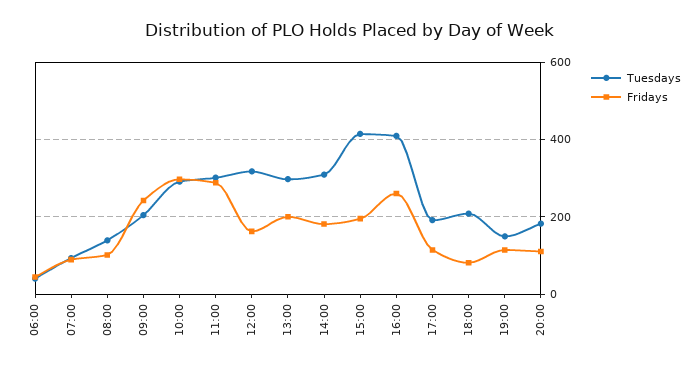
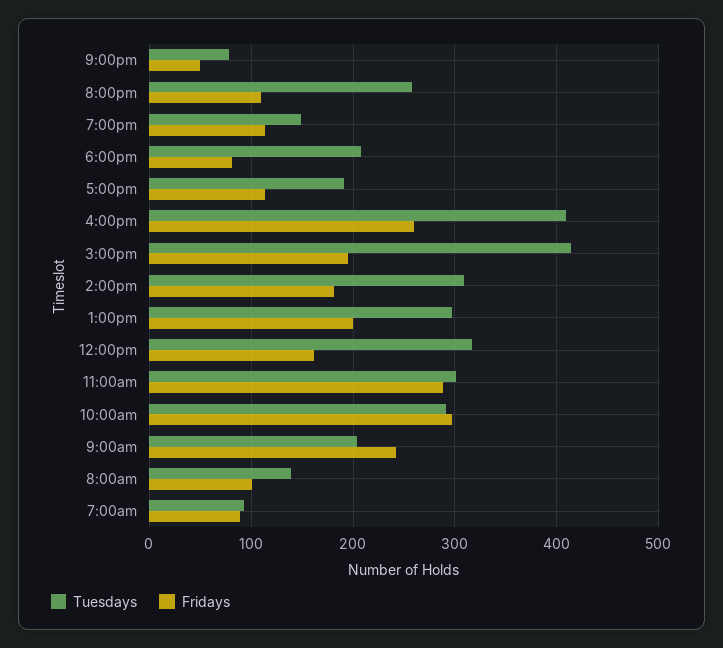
Tuesdays, 06:00: 40 -> none
Fridays, 06:00: 40 -> none
Tuesdays, 20:00: 180 -> 260
Tuesdays, 9:00pm: none -> 80
Fridays, 9:00pm: none -> 50

